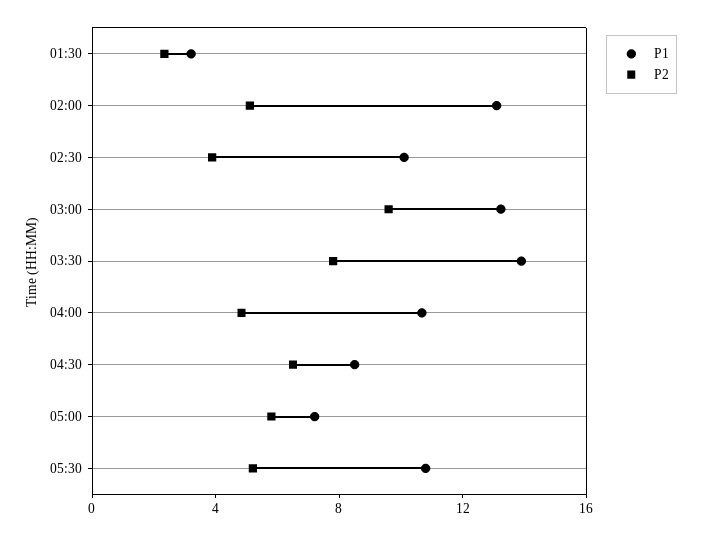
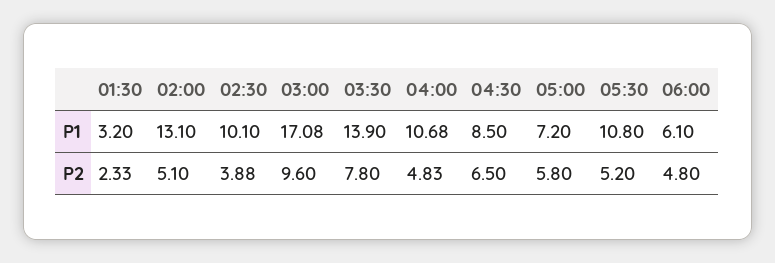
P1, 03:00: 13 -> 17.08
P1, 06:00: none -> 6.1
P2, 06:00: none -> 4.8

